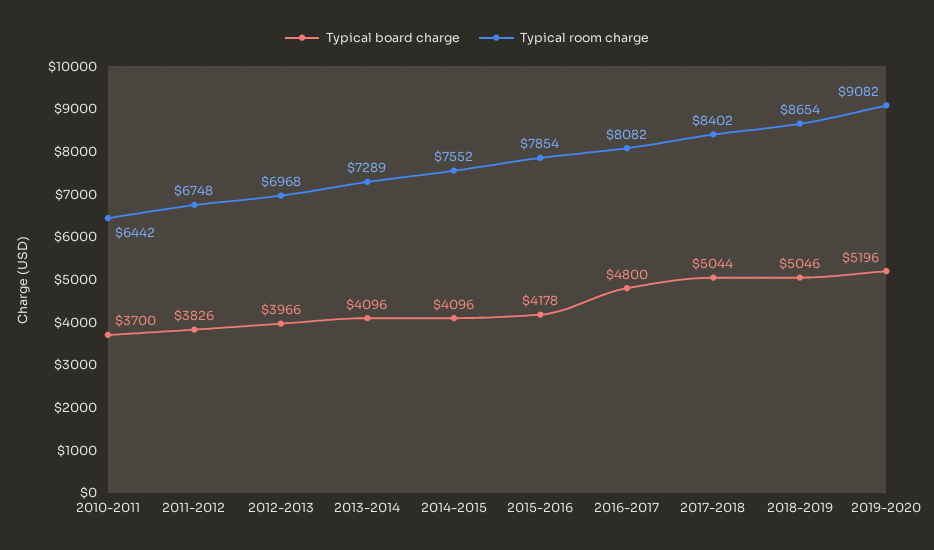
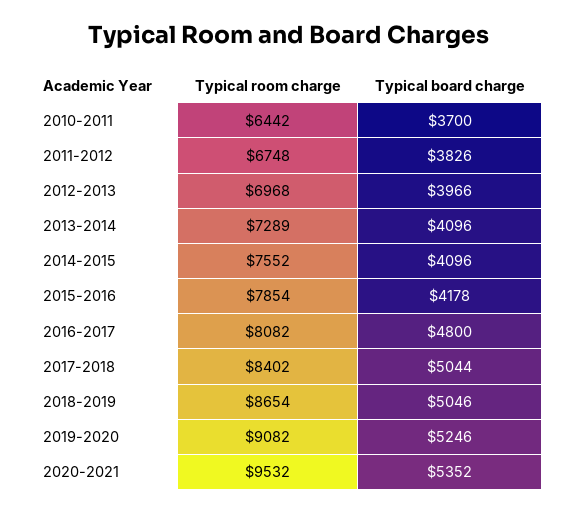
Typical board charge, 2019-2020: 5196 -> 5246
Typical room charge, 2020-2021: none -> 9532
Typical board charge, 2020-2021: none -> 5352

